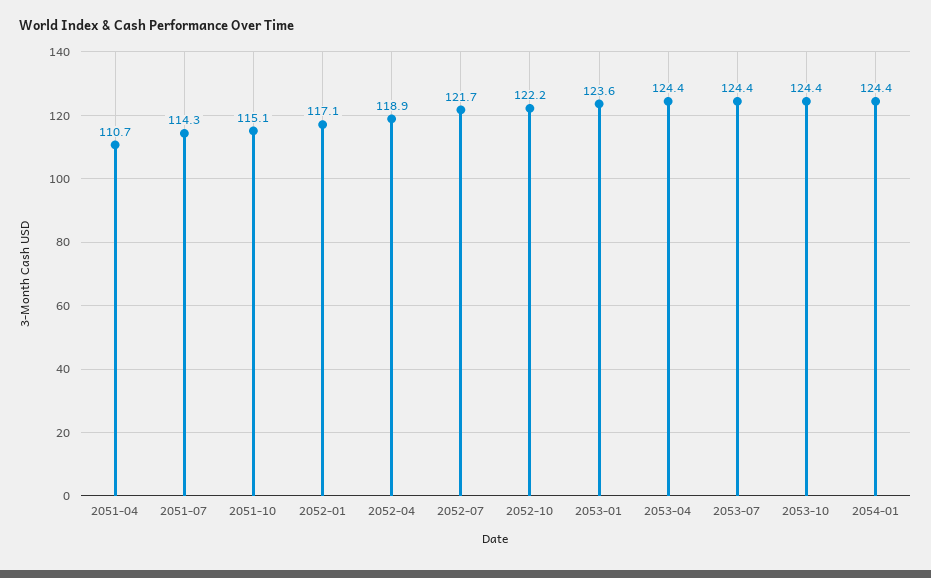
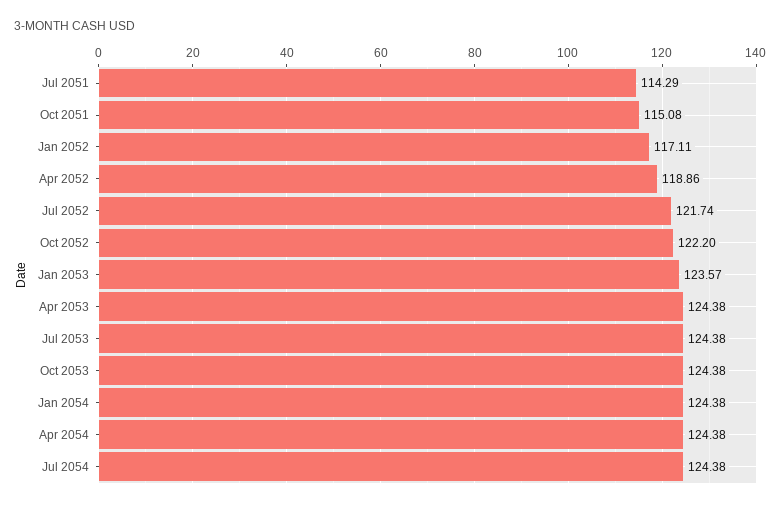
2051-04: 110.7 -> none
Apr 2054: none -> 124.38
Jul 2054: none -> 124.38

